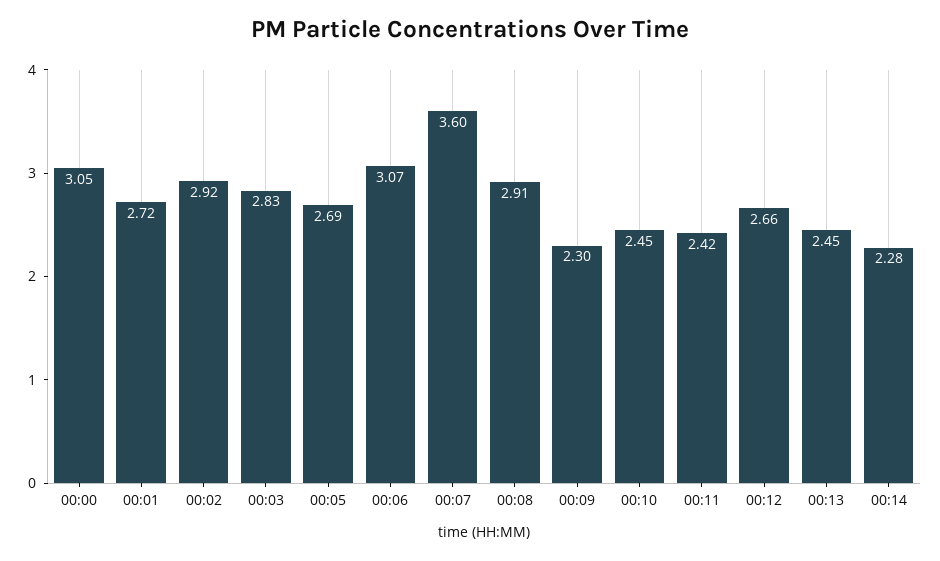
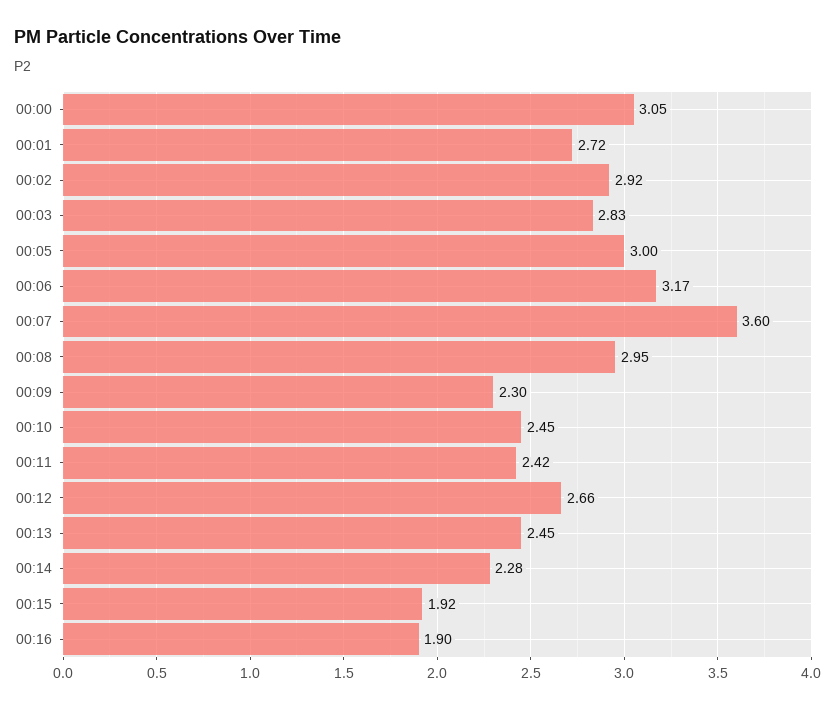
00:05: 2.69 -> 3
00:06: 3.07 -> 3.17
00:08: 2.91 -> 2.95
00:15: none -> 1.92
00:16: none -> 1.9

